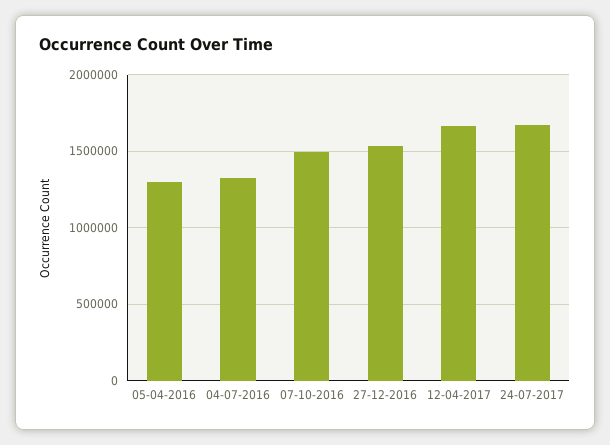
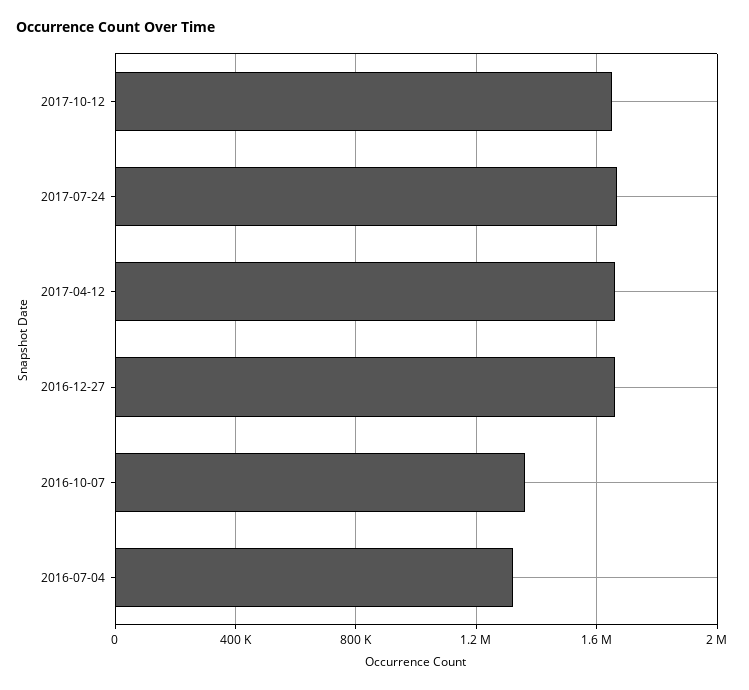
05-04-2016: 1300000 -> none
07-10-2016: 1500000 -> 1350000
27-12-2016: 1550000 -> 1650000
2017-10-12: none -> 1650000

